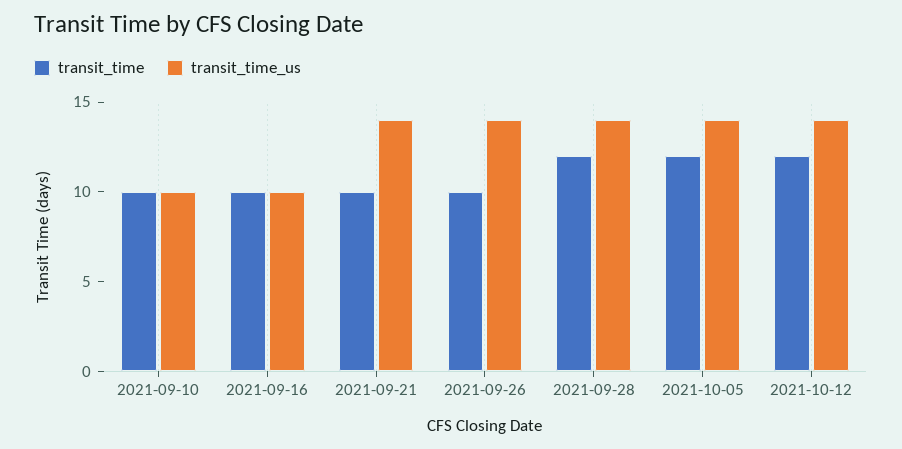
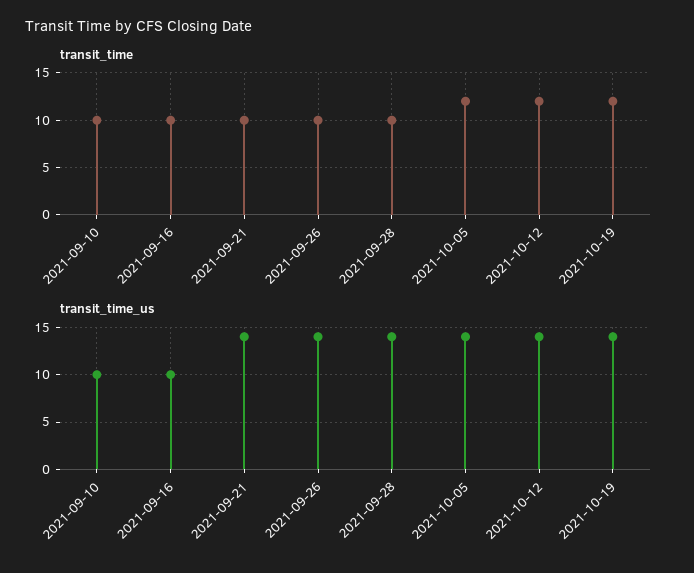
transit_time, 2021-09-28: 12 -> 10
transit_time, 2021-10-19: none -> 12
transit_time_us, 2021-10-19: none -> 14

